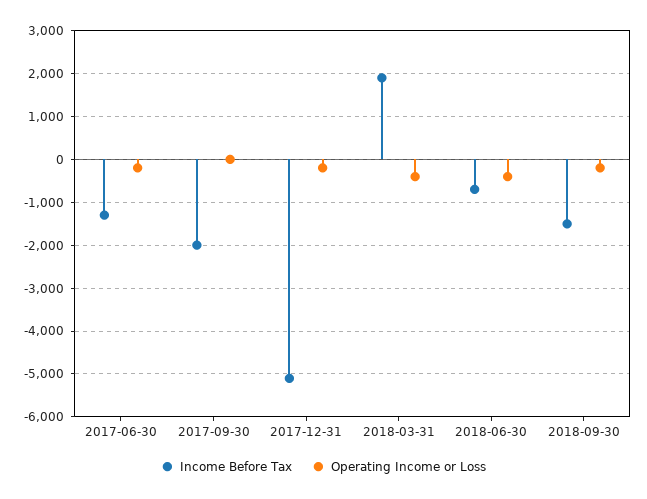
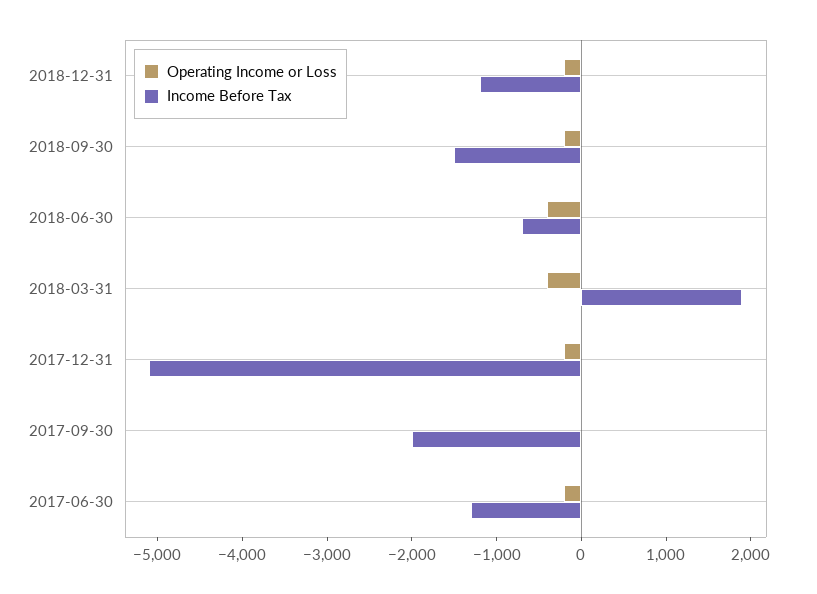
Operating Income or Loss, 2018-12-31: none -> -200
Income Before Tax, 2018-12-31: none -> -1200

